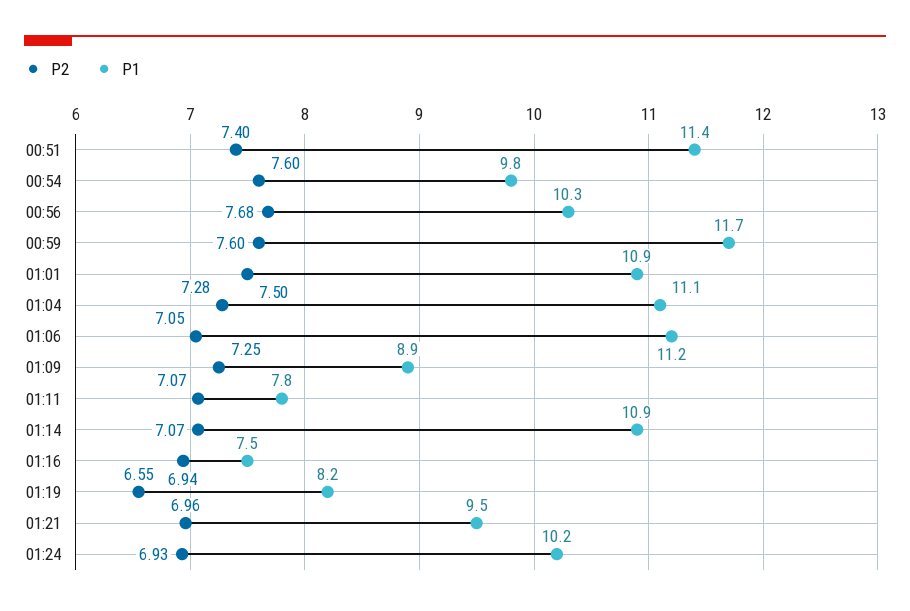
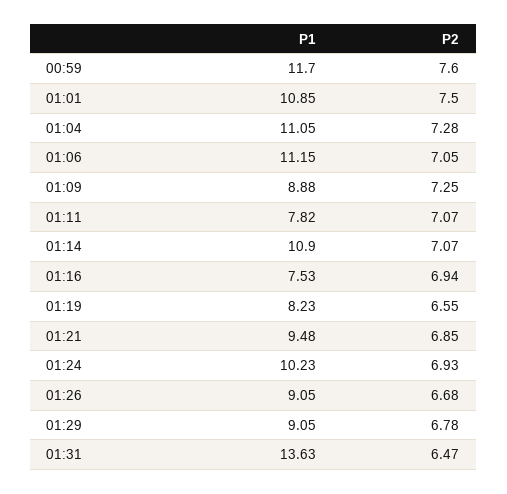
P2, 00:51: 7.4 -> none
P1, 00:51: 11.4 -> none
P2, 00:54: 7.6 -> none
P1, 00:54: 9.8 -> none
P2, 00:56: 7.68 -> none
P1, 00:56: 10.3 -> none
P2, 01:21: 6.96 -> 6.85
P1, 01:26: none -> 9.05
P2, 01:26: none -> 6.68
P1, 01:29: none -> 9.05
P2, 01:29: none -> 6.78
P1, 01:31: none -> 13.63
P2, 01:31: none -> 6.47

